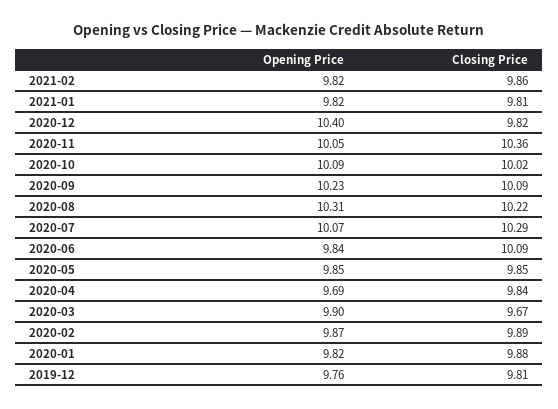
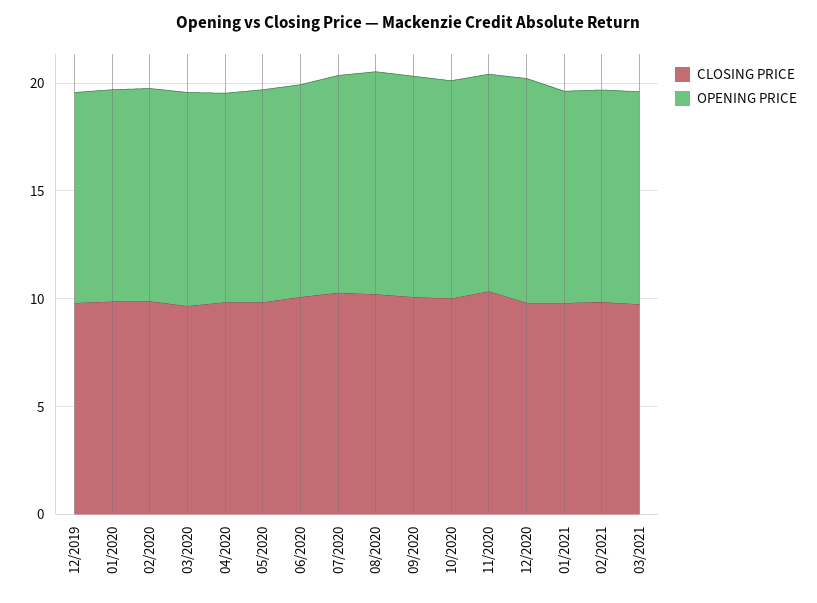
Closing Price, 03/2021: none -> 10
Opening Price, 03/2021: none -> 10

